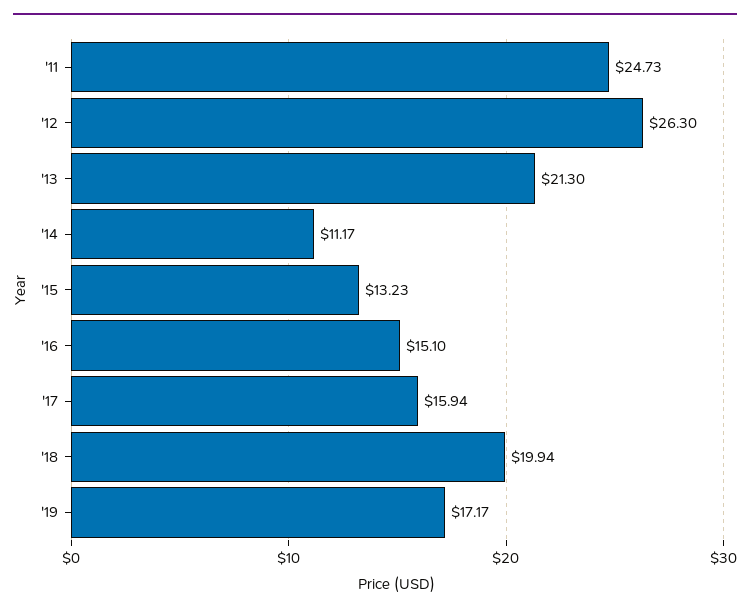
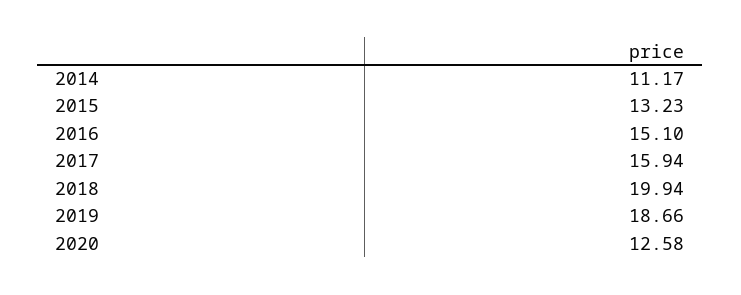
'11: 24.73 -> none
'12: 26.3 -> none
'13: 21.3 -> none
'19: 17.17 -> 18.66
2020: none -> 12.58

